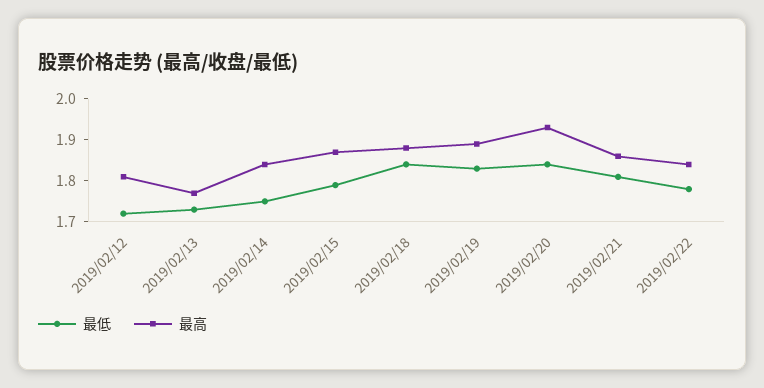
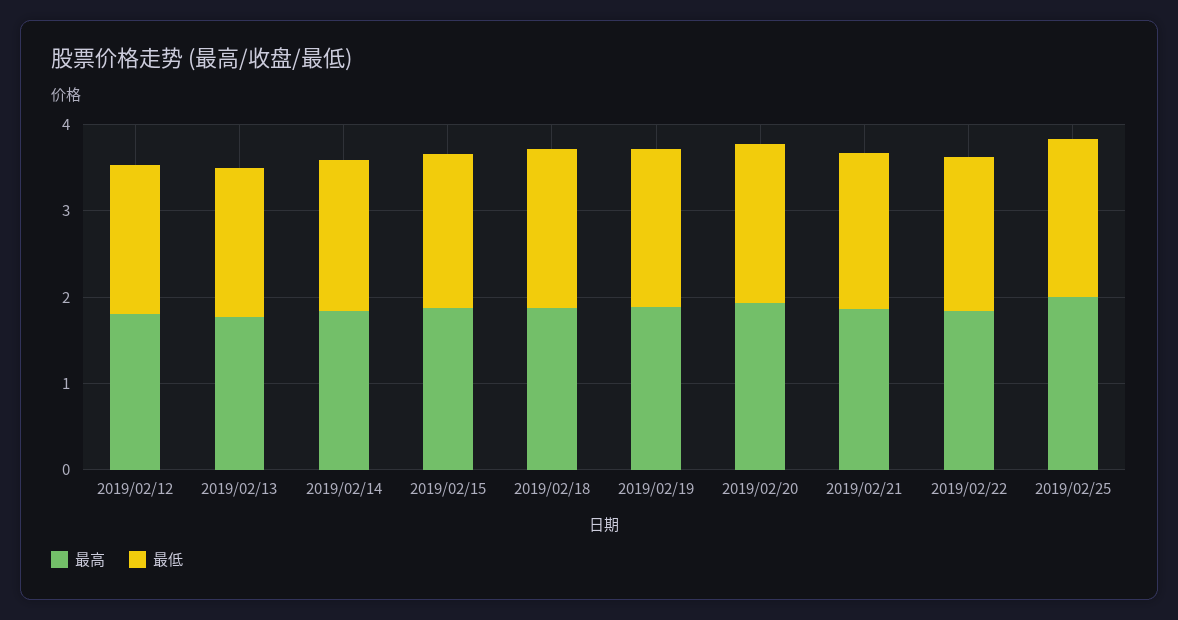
最高, 2019/02/25: none -> 2
最低, 2019/02/25: none -> 1.8

